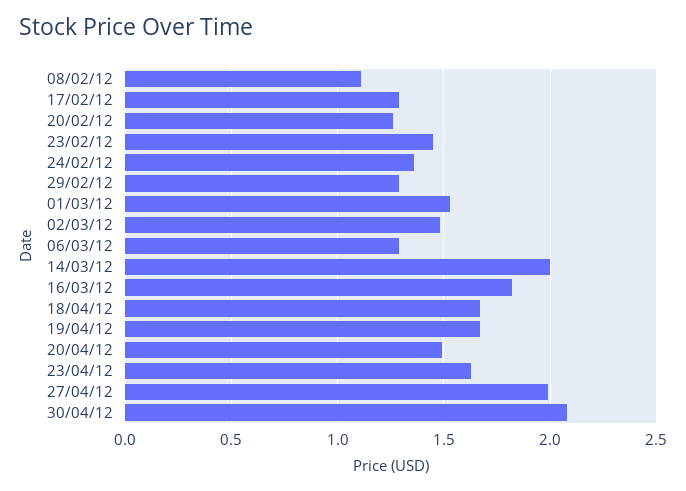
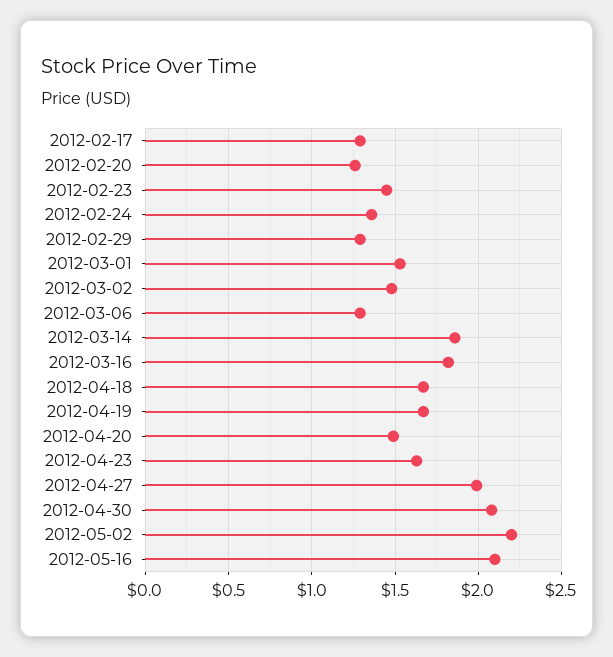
08/02/12: 1.1 -> none
14/03/12: 2 -> 1.85
2012-05-02: none -> 2.2
2012-05-16: none -> 2.1

